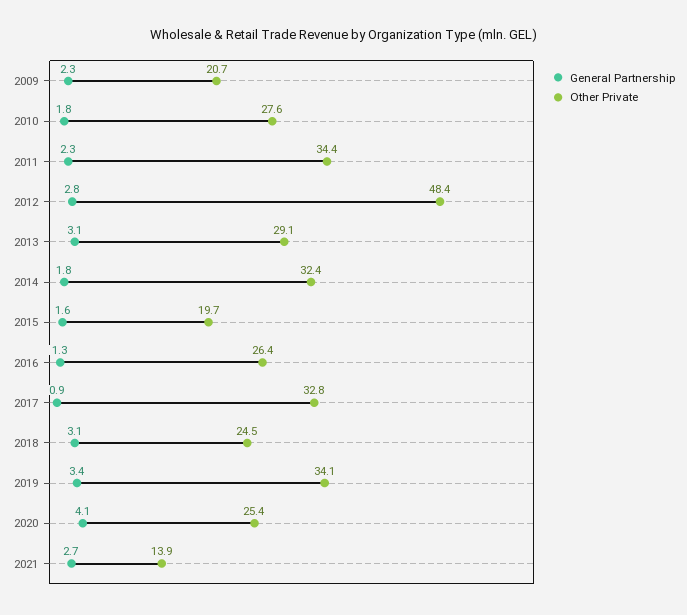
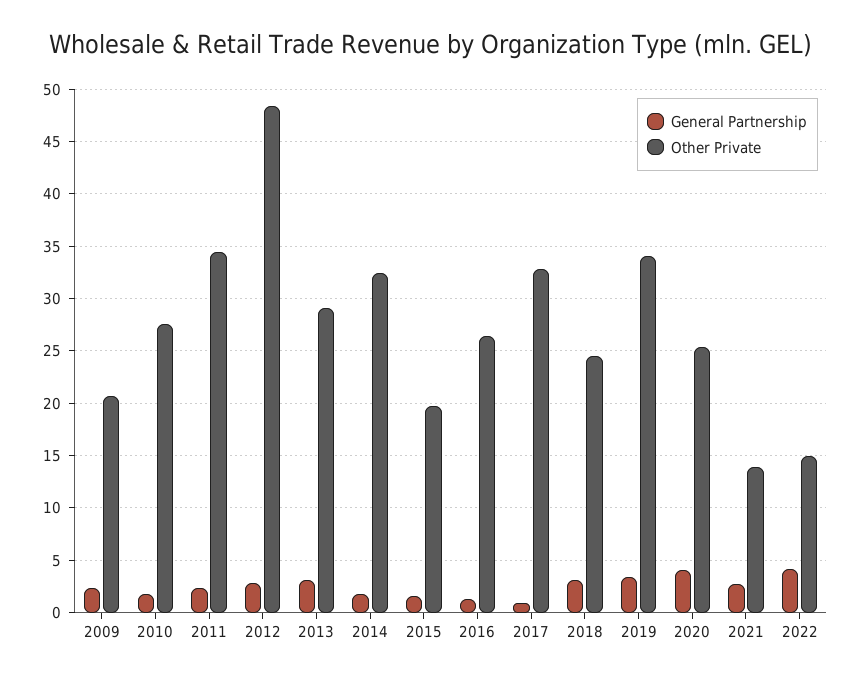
General Partnership, 2022: none -> 4
Other Private, 2022: none -> 15

